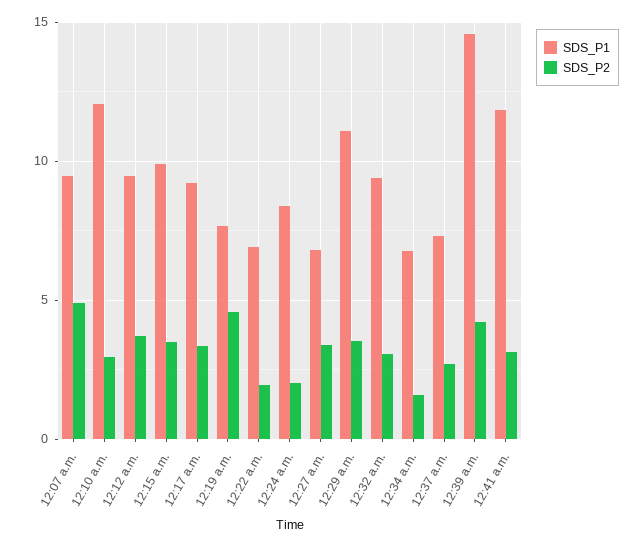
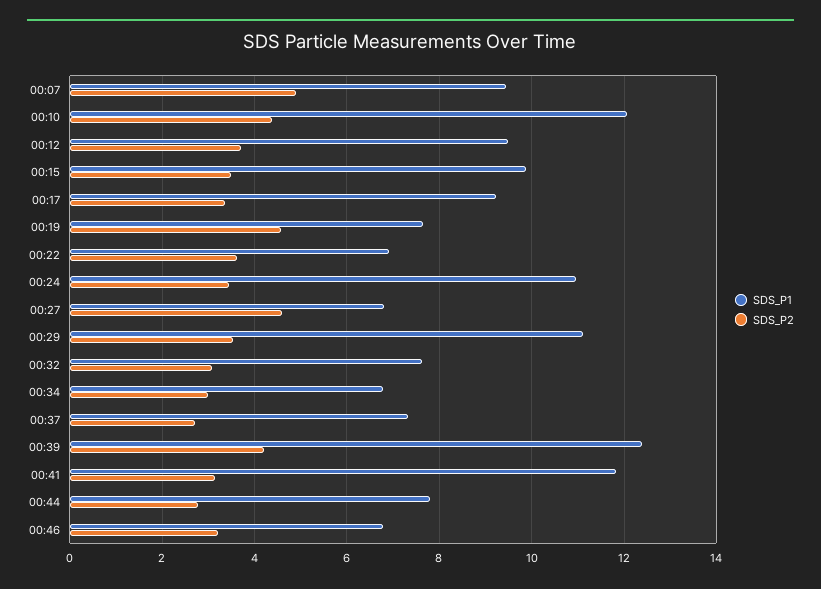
SDS_P2, 12:10 a.m.: 3 -> 4.4
SDS_P2, 12:22 a.m.: 2 -> 3.6
SDS_P1, 12:24 a.m.: 8.5 -> 11
SDS_P2, 12:24 a.m.: 2 -> 3.4
SDS_P2, 12:27 a.m.: 3.5 -> 4.6
SDS_P1, 12:32 a.m.: 9.5 -> 7.6
SDS_P2, 12:34 a.m.: 1.5 -> 3
SDS_P1, 12:39 a.m.: 14.5 -> 12.4
SDS_P1, 00:44: none -> 7.8
SDS_P2, 00:44: none -> 2.8
SDS_P1, 00:46: none -> 6.8
SDS_P2, 00:46: none -> 3.2

